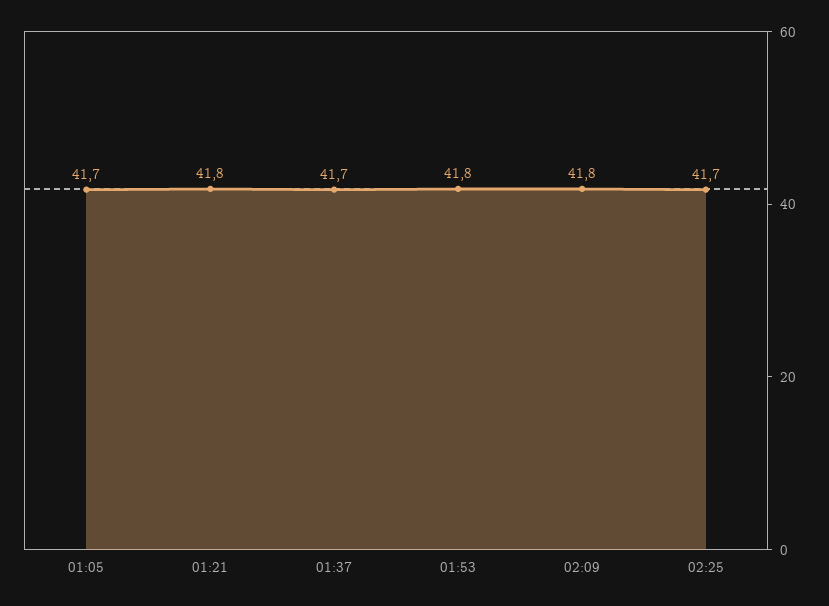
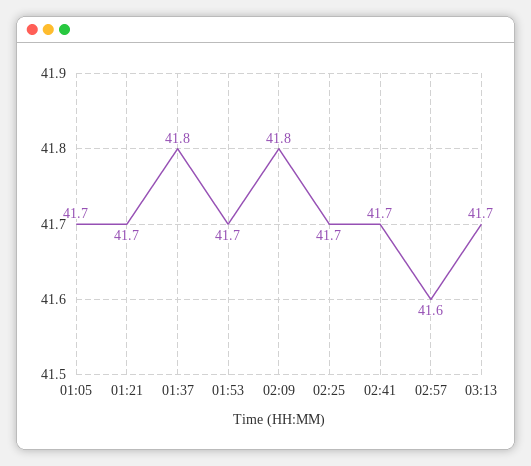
01:21: 41.8 -> 41.7
01:37: 41.7 -> 41.8
01:53: 41.8 -> 41.7
02:41: none -> 41.7
02:57: none -> 41.6
03:13: none -> 41.7

